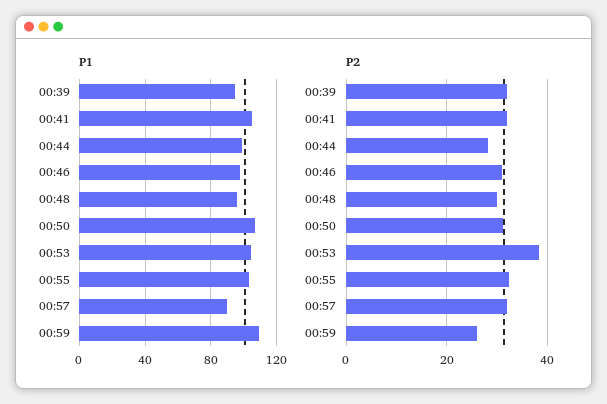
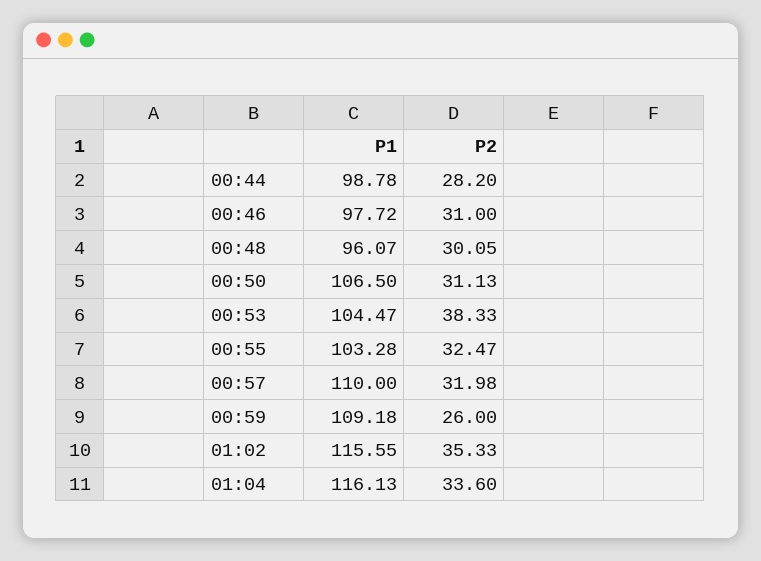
P1, 00:39: 95 -> none
P1, 00:41: 105 -> none
P1, 00:57: 90 -> 110
P2, 00:39: 32 -> none
P2, 00:41: 32 -> none
P1, 01:02: none -> 115.55
P2, 01:02: none -> 35.33
P1, 01:04: none -> 116.13
P2, 01:04: none -> 33.6

